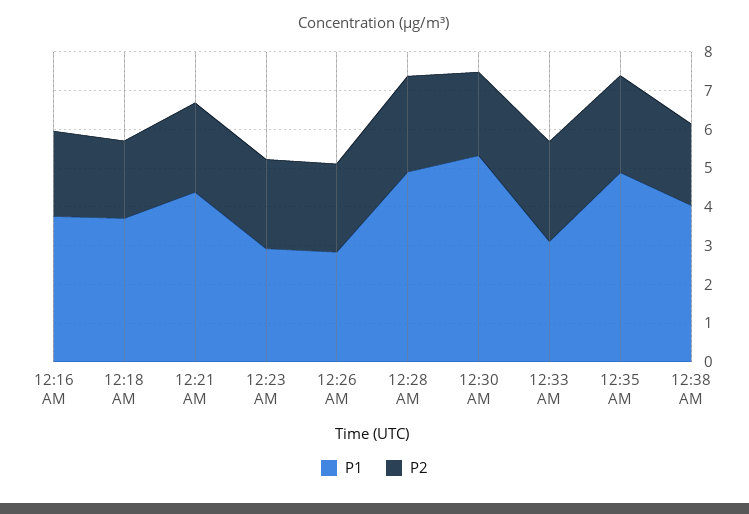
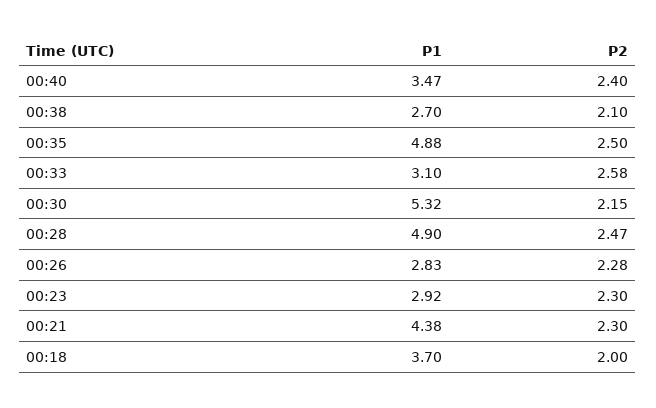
P1, 12:16 AM: 3.75 -> none
P2, 12:16 AM: 2.25 -> none
P1, 12:38 AM: 4 -> 2.7
P1, 00:40: none -> 3.47
P2, 00:40: none -> 2.4

